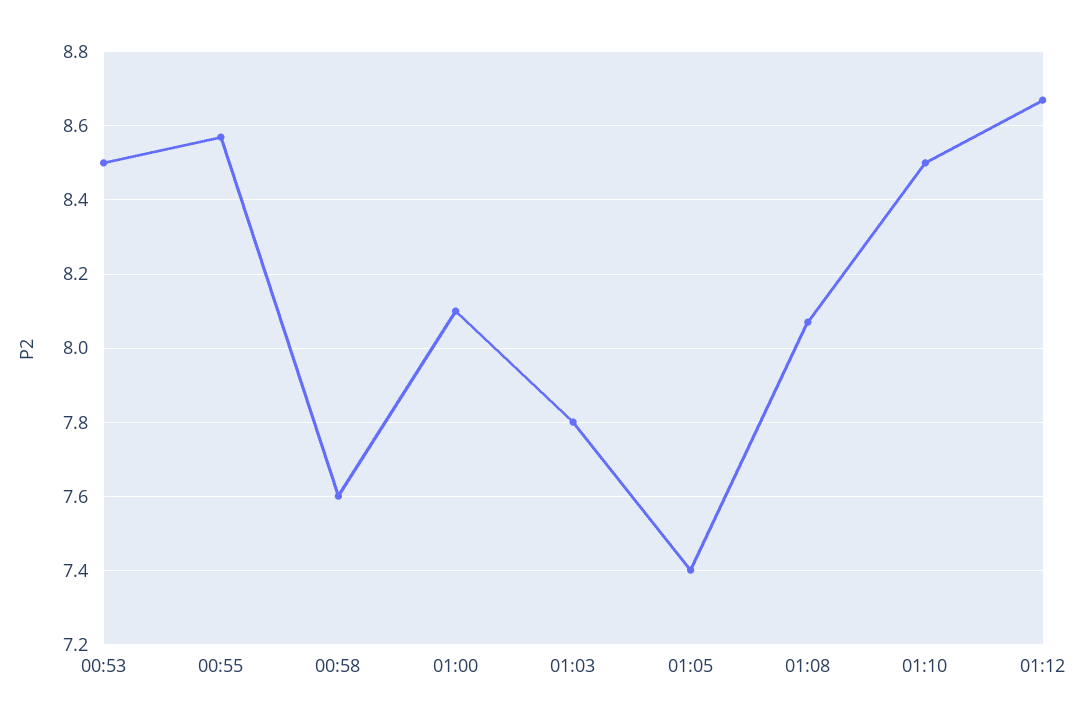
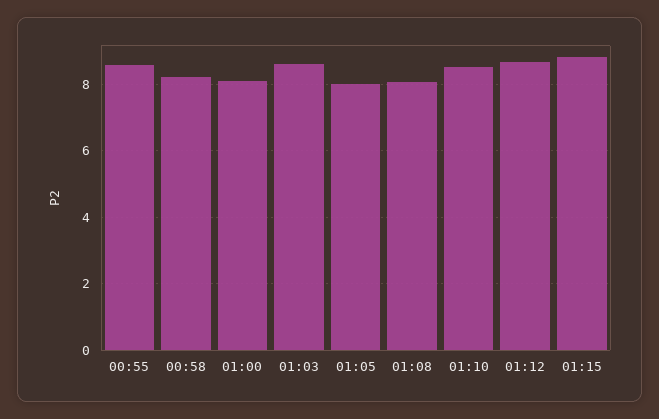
00:53: 8.5 -> none
00:58: 7.6 -> 8.2
01:03: 7.8 -> 8.6
01:05: 7.4 -> 8
01:15: none -> 8.8

